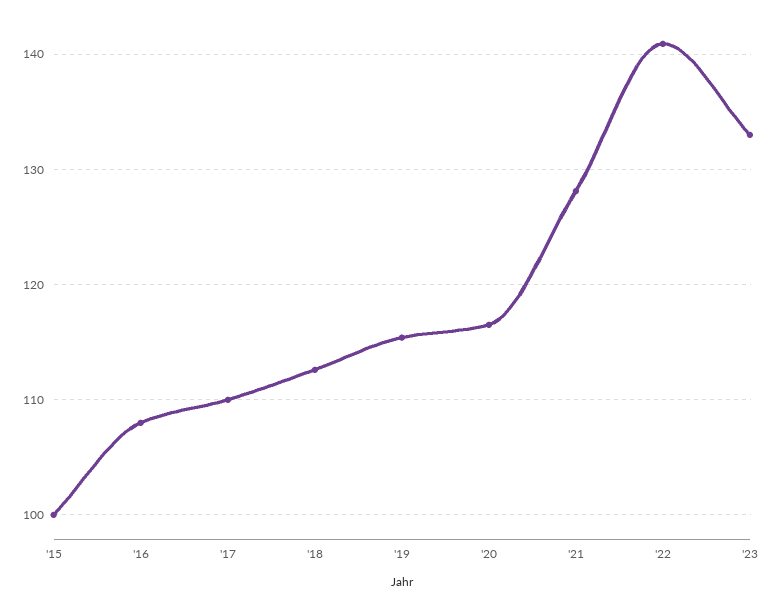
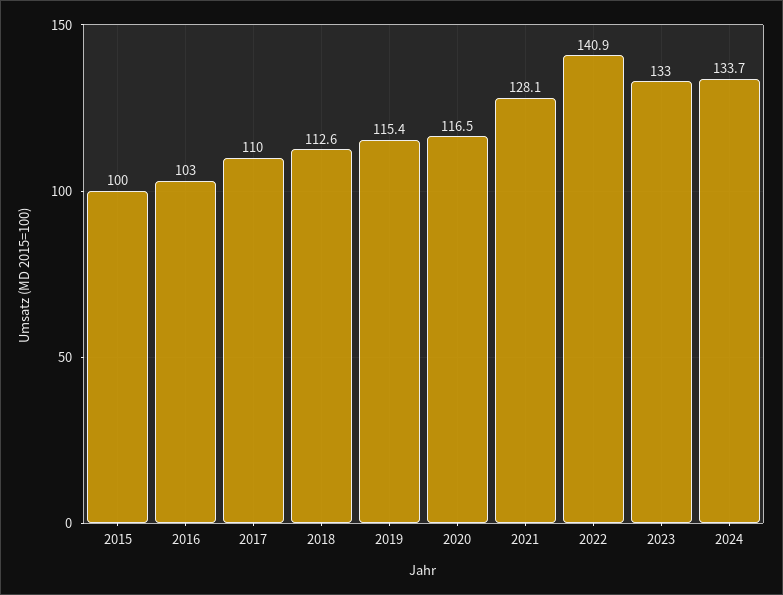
'16: 108 -> 103
2024: none -> 133.7

